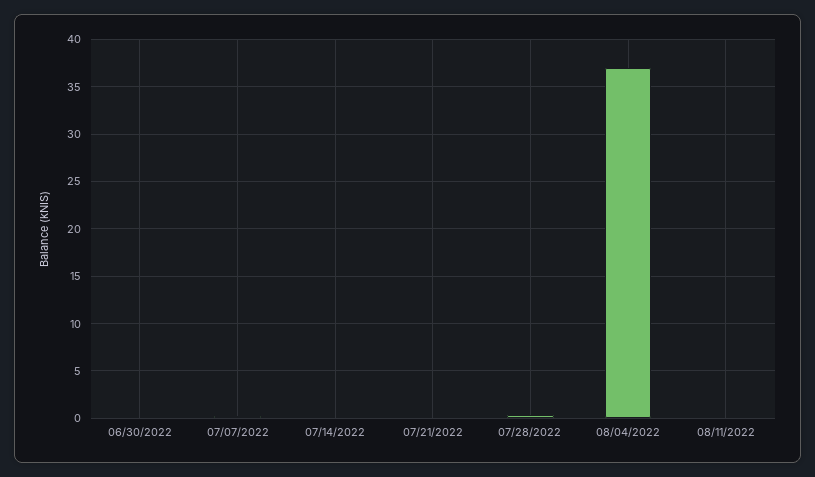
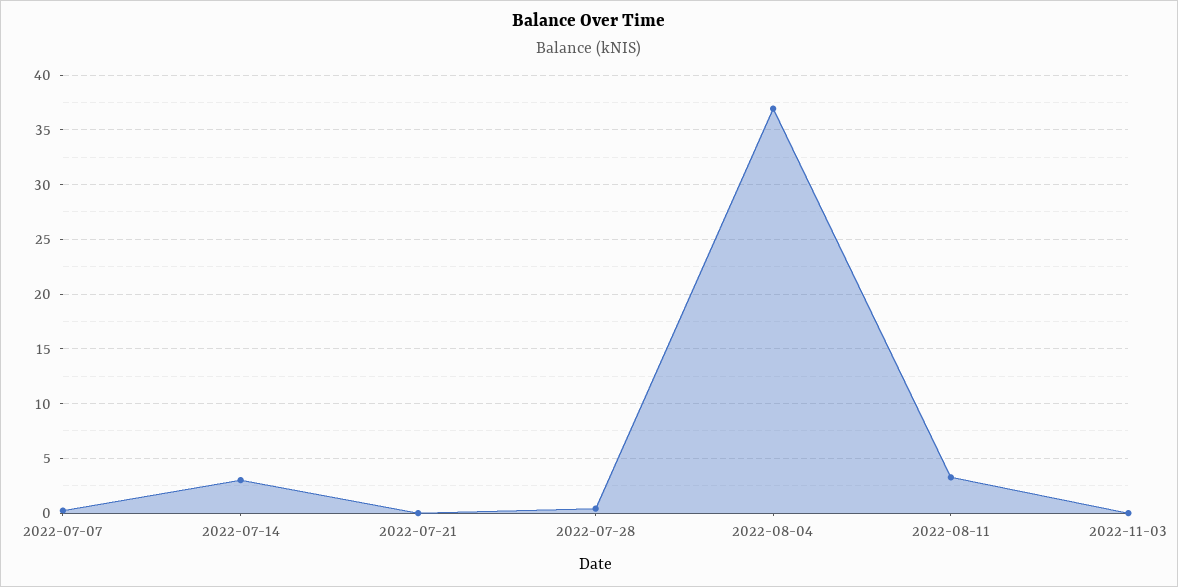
06/30/2022: 0 -> none
07/14/2022: 0 -> 3
08/11/2022: 0 -> 3
2022-11-03: none -> 0

